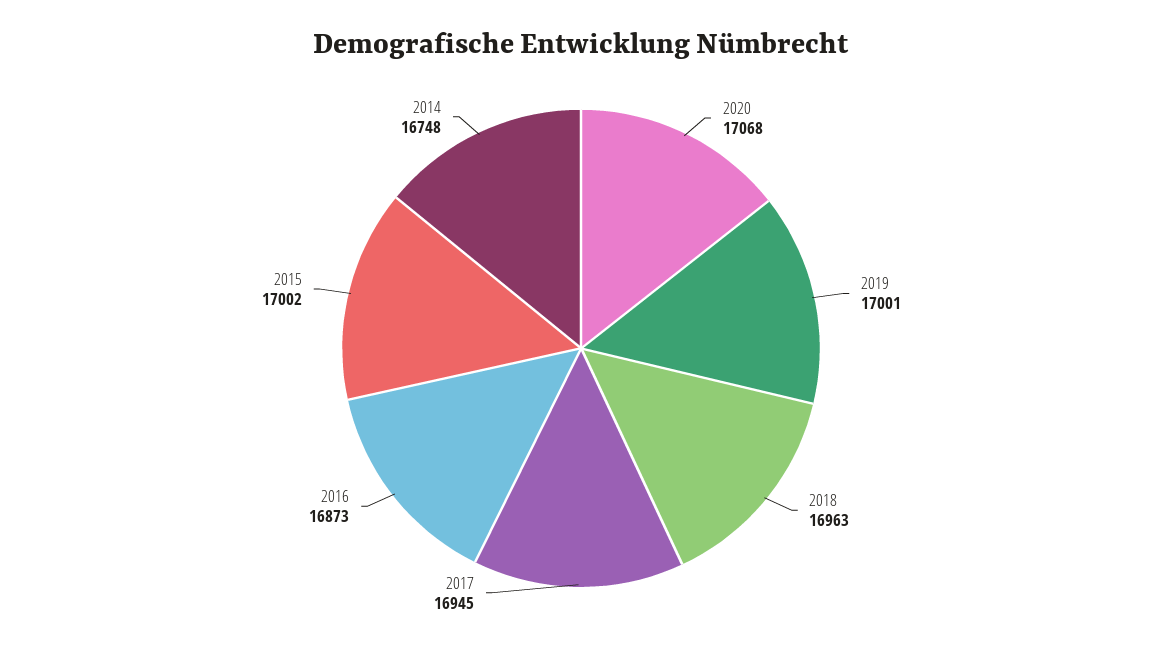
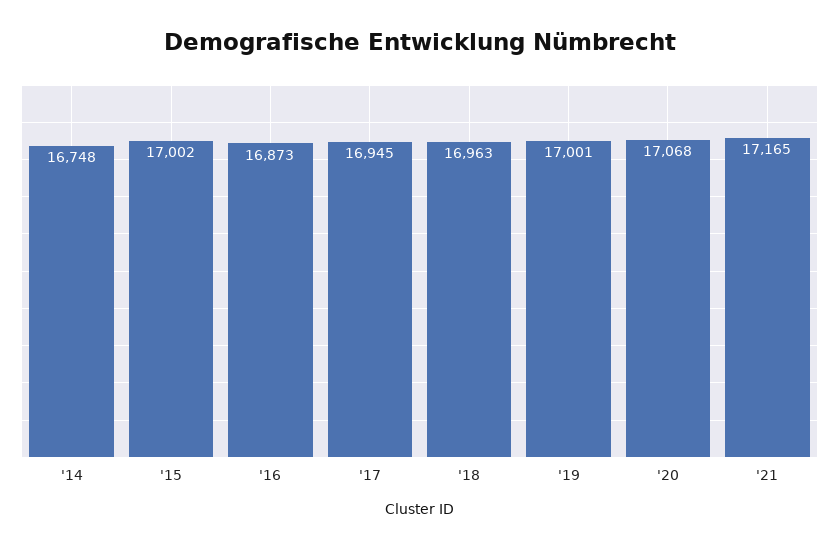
'21: none -> 17165

